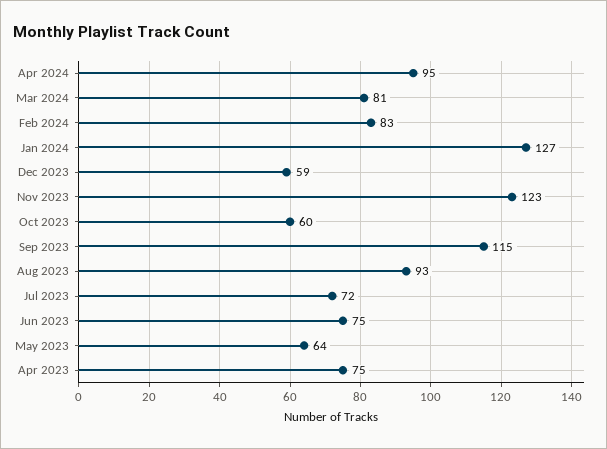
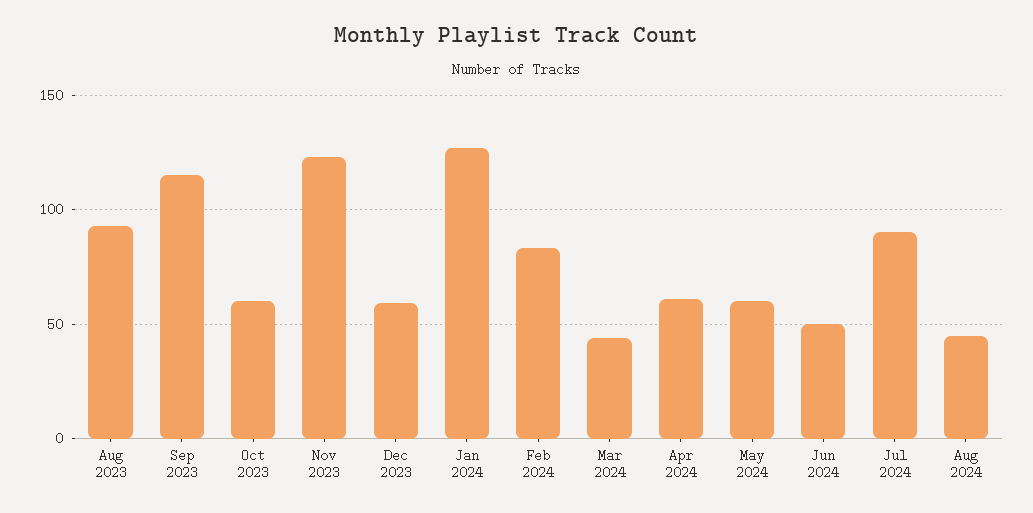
Apr 2024: 95 -> 60
Mar 2024: 81 -> 45
Jul 2023: 72 -> none
Jun 2023: 75 -> none
May 2023: 64 -> none
Apr 2023: 75 -> none
May 2024: none -> 60
Jun 2024: none -> 50
Jul 2024: none -> 90
Aug 2024: none -> 45

